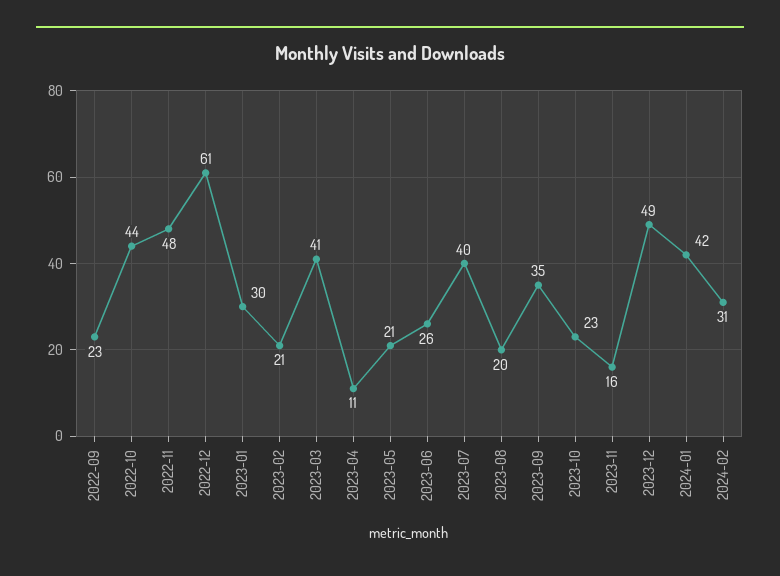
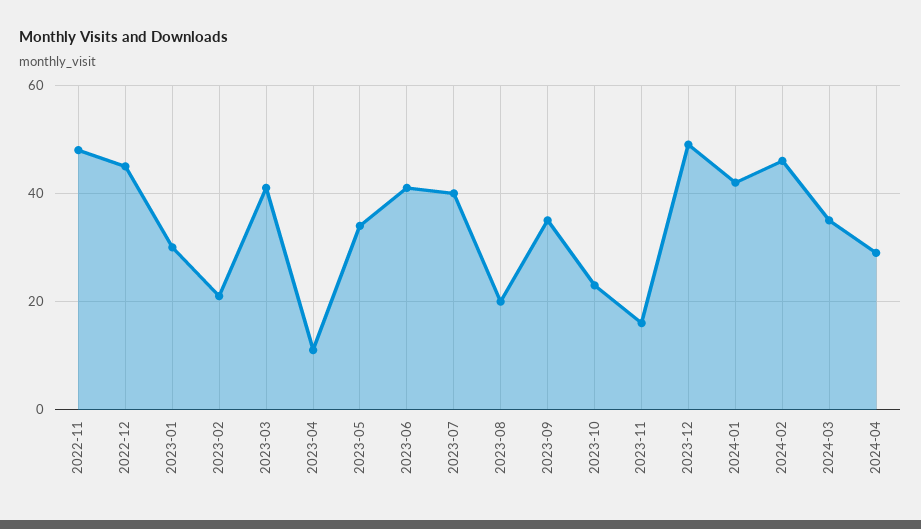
2022-09: 23 -> none
2022-10: 44 -> none
2022-12: 61 -> 45
2023-05: 21 -> 35
2023-06: 26 -> 40
2024-02: 31 -> 45
2024-03: none -> 35
2024-04: none -> 30

